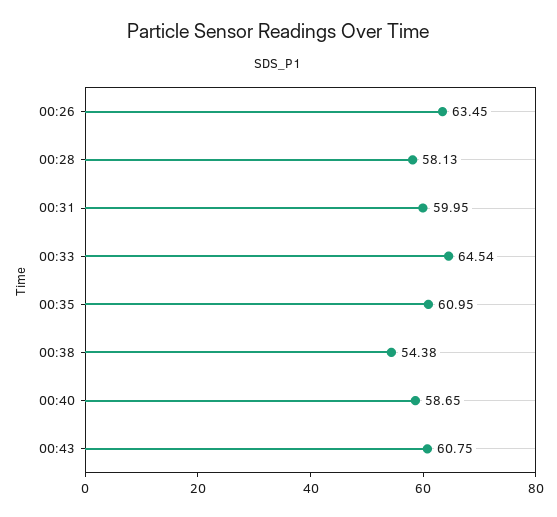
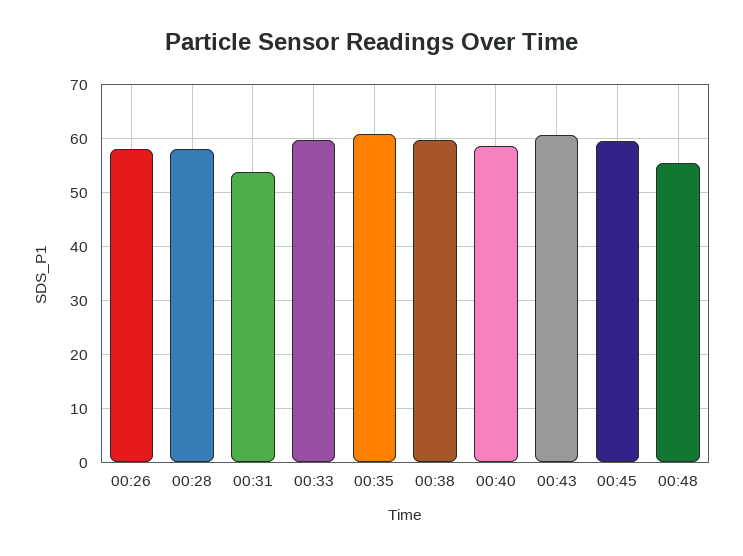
00:26: 63.45 -> 58
00:31: 59.95 -> 54
00:33: 64.54 -> 60
00:38: 54.38 -> 60
00:45: none -> 60
00:48: none -> 56

